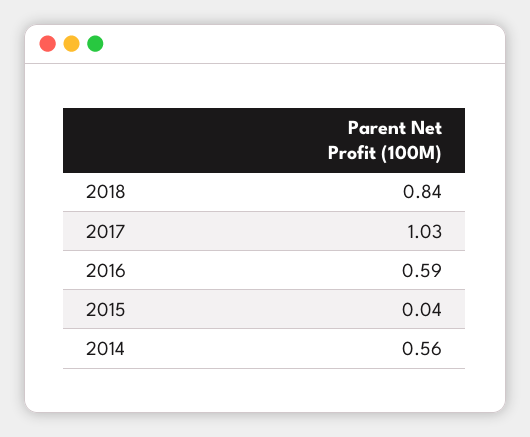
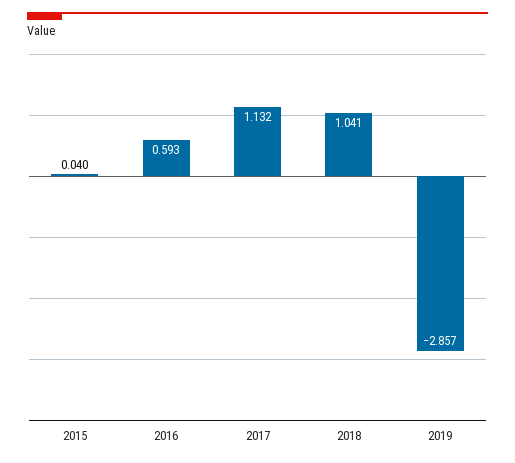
2018: 0.84 -> 1.041
2017: 1.03 -> 1.132
2014: 0.56 -> none
2019: none -> -2.857

